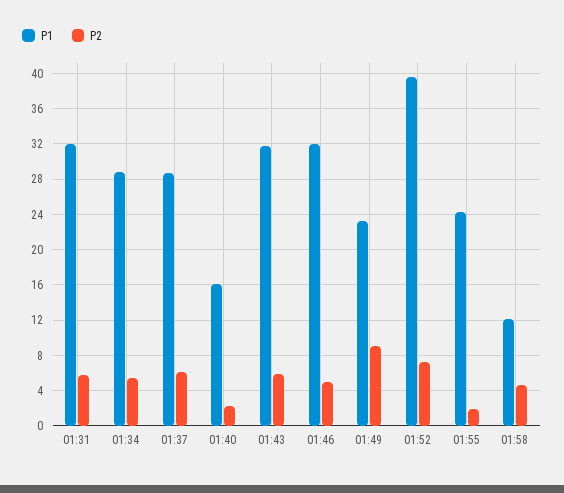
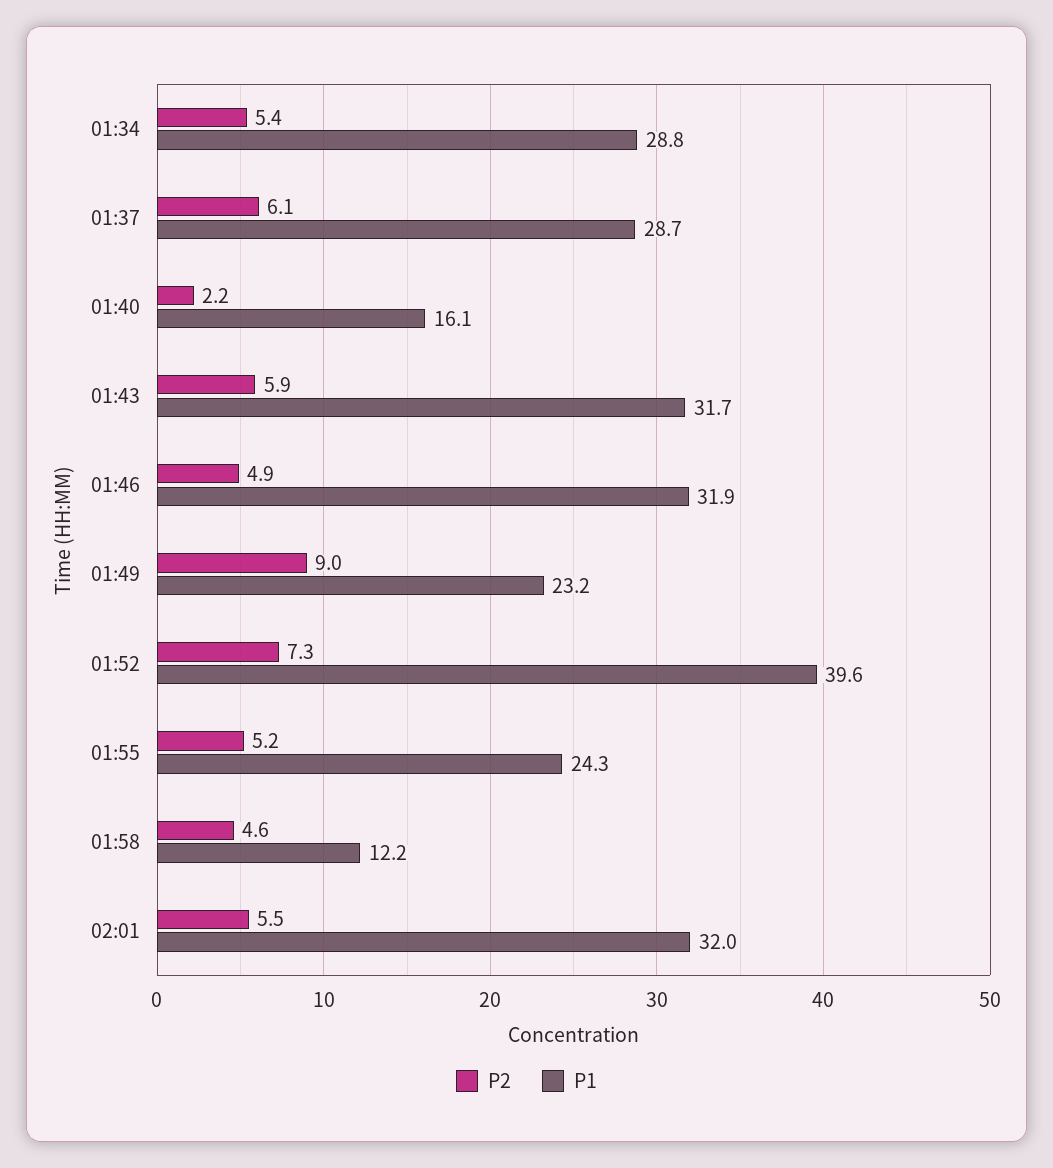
P1, 01:31: 32 -> none
P2, 01:31: 6 -> none
P2, 01:55: 2 -> 5.2
P2, 02:01: none -> 5.5
P1, 02:01: none -> 32

